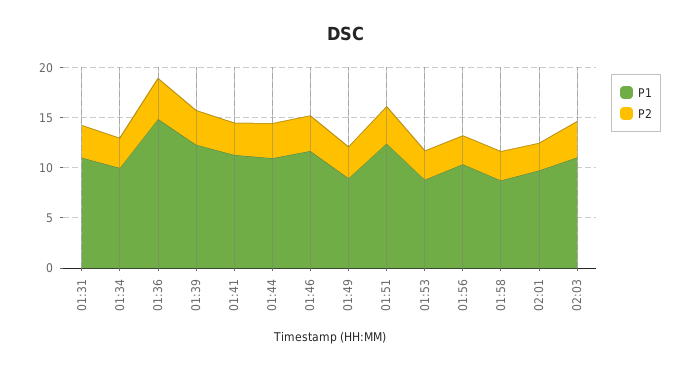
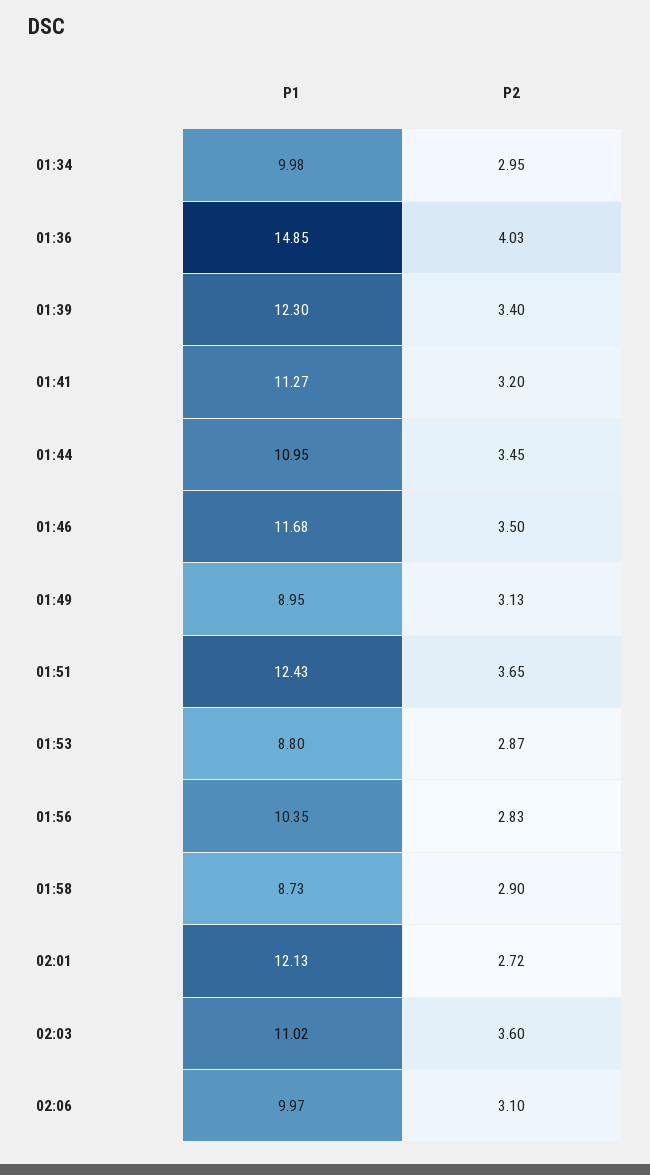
P1, 01:31: 11 -> none
P2, 01:31: 3 -> none
P1, 02:01: 10 -> 12.13
P1, 02:06: none -> 9.97
P2, 02:06: none -> 3.1

